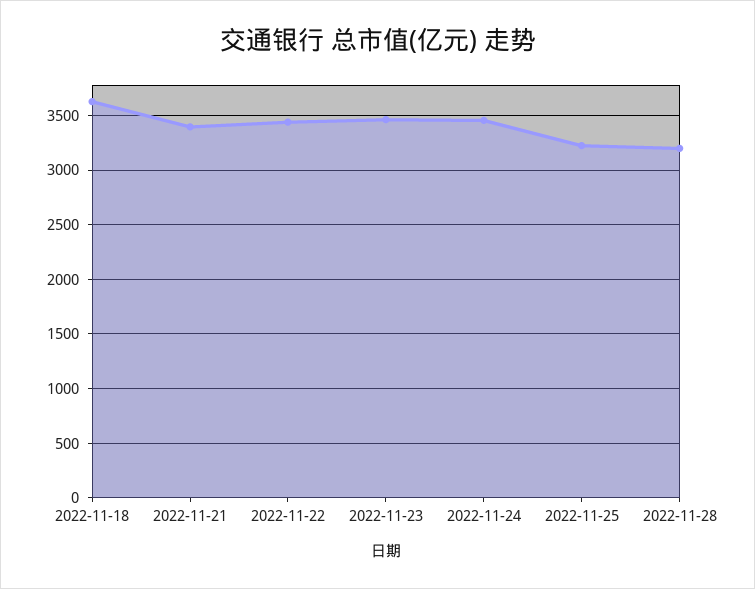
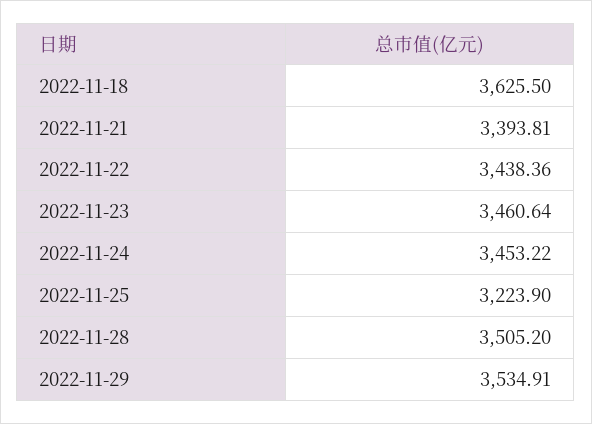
2022-11-28: 3200 -> 3505.2
2022-11-29: none -> 3534.91

